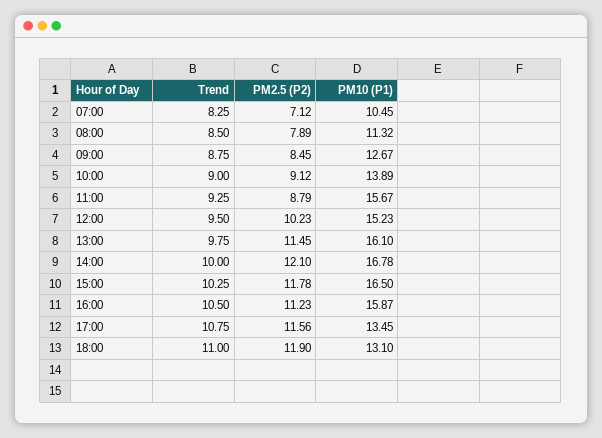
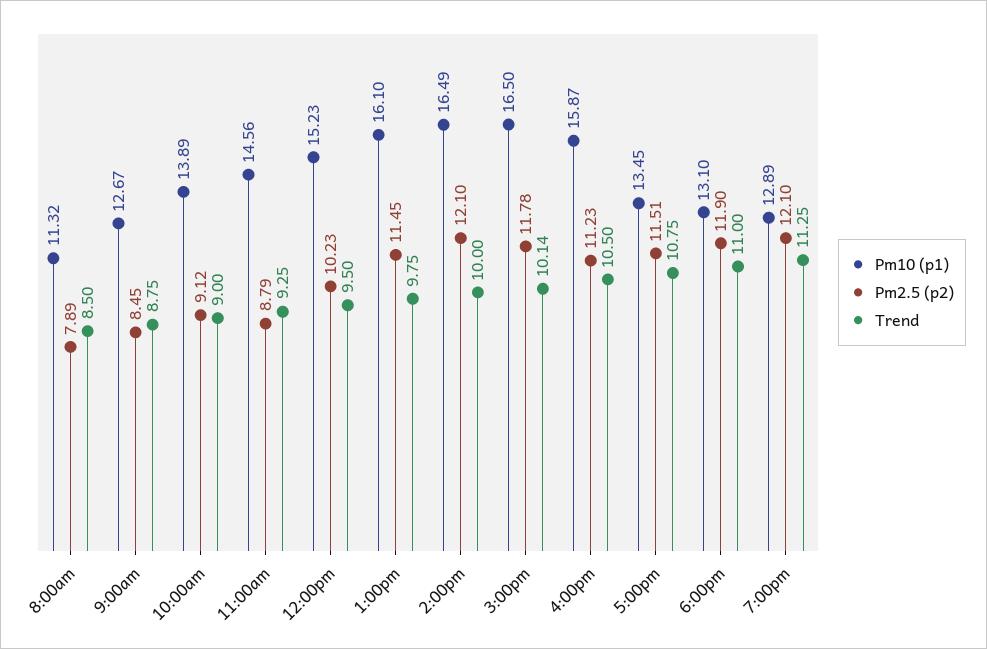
Trend, 07:00: 8.25 -> none
PM2.5 (P2), 07:00: 7.12 -> none
PM10 (P1), 07:00: 10.45 -> none
PM10 (P1), 11:00: 15.67 -> 14.56
PM10 (P1), 14:00: 16.78 -> 16.49
Trend, 15:00: 10.25 -> 10.14
PM2.5 (P2), 17:00: 11.56 -> 11.51
PM10 (P1), 7:00pm: none -> 12.89
PM2.5 (P2), 7:00pm: none -> 12.1
Trend, 7:00pm: none -> 11.25

